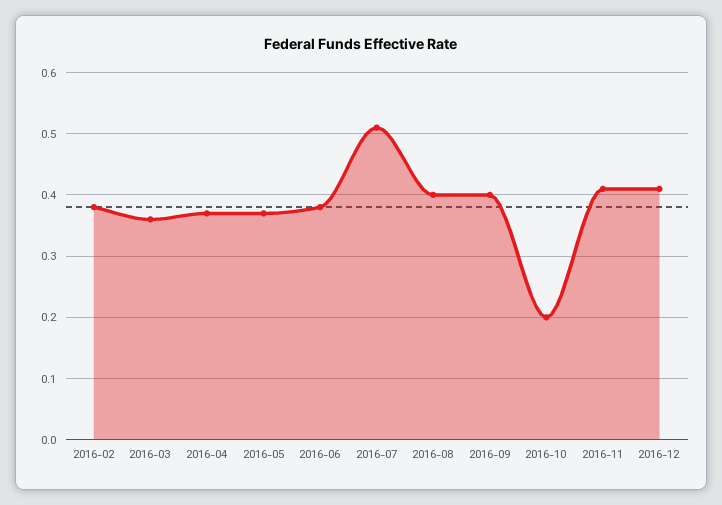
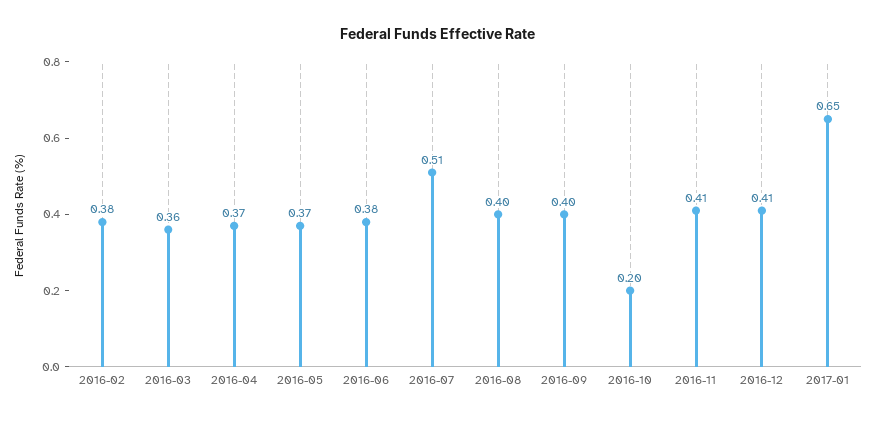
2017-01: none -> 0.65

